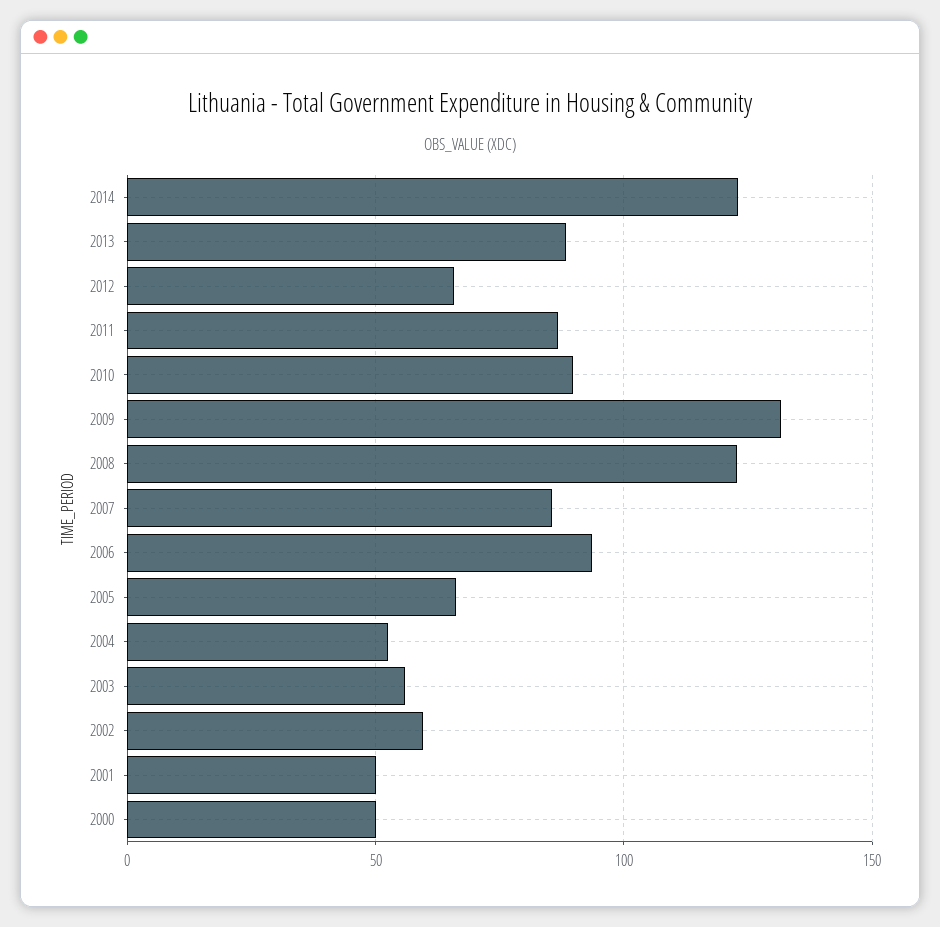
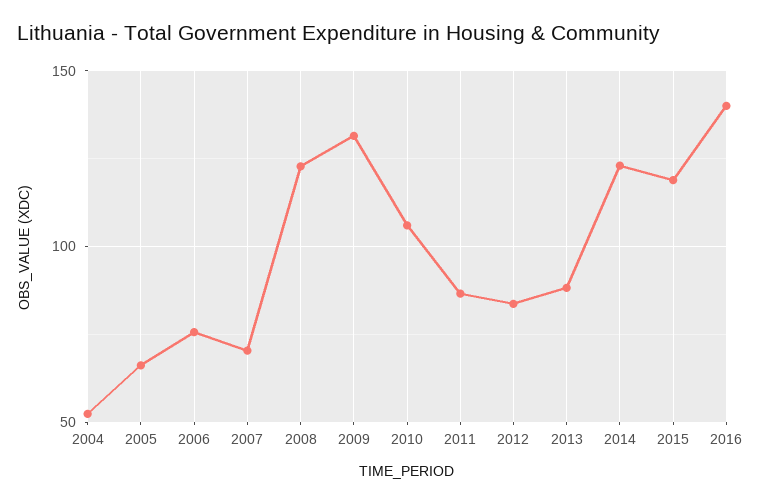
2012: 65 -> 85
2010: 90 -> 105
2007: 85 -> 70
2006: 95 -> 75
2003: 55 -> none
2002: 60 -> none
2001: 50 -> none
2000: 50 -> none
2015: none -> 120
2016: none -> 140

